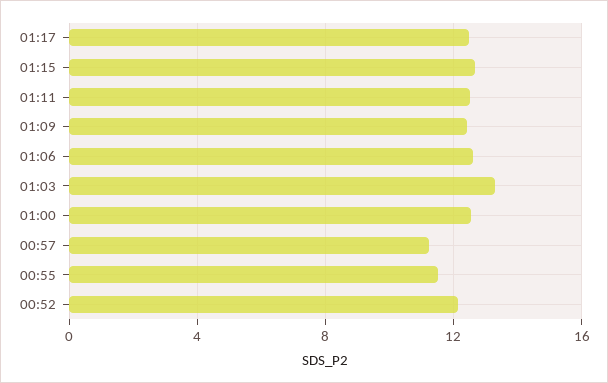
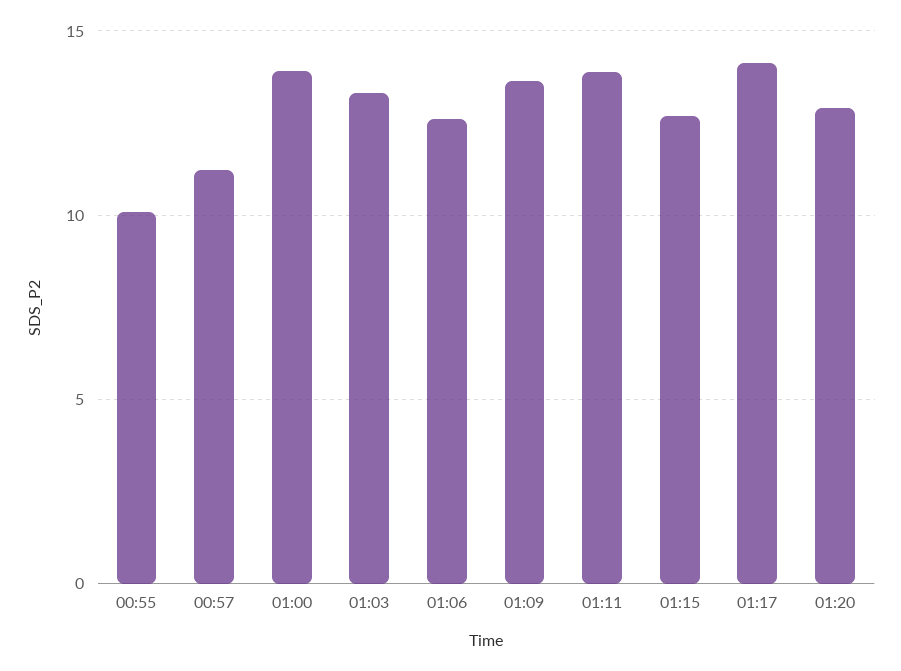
01:17: 12.5 -> 14
01:11: 12.5 -> 14
01:09: 12.5 -> 13.5
01:00: 12.5 -> 14
00:55: 11.5 -> 10
00:52: 12 -> none
01:20: none -> 13

